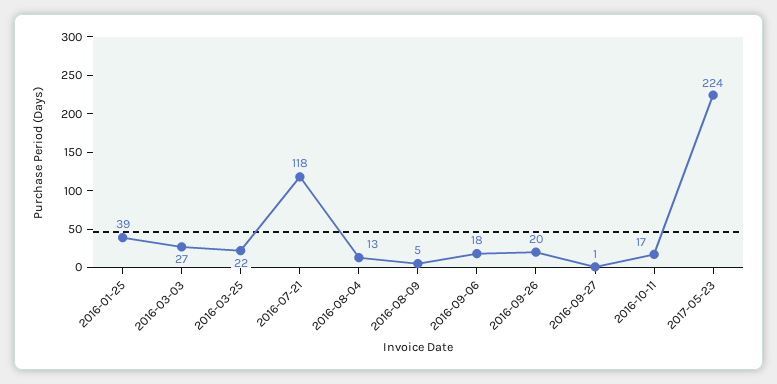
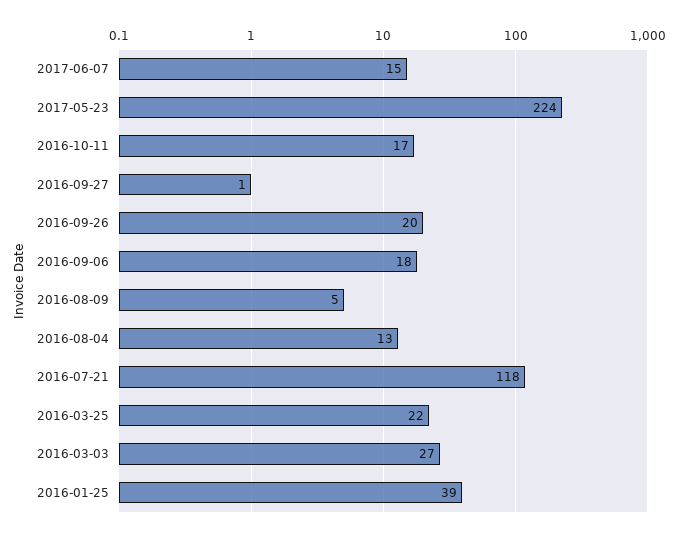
2017-06-07: none -> 15

